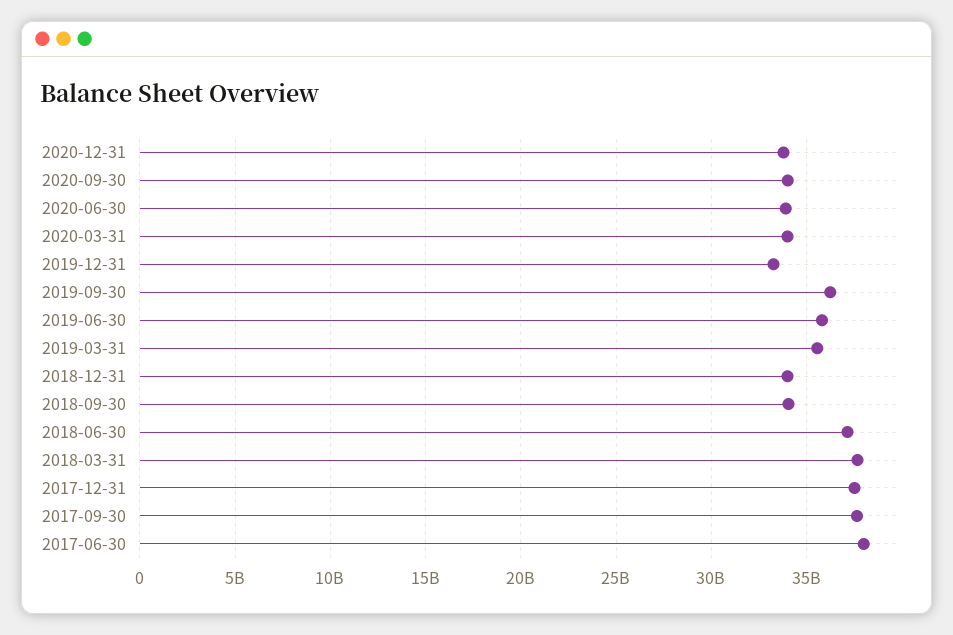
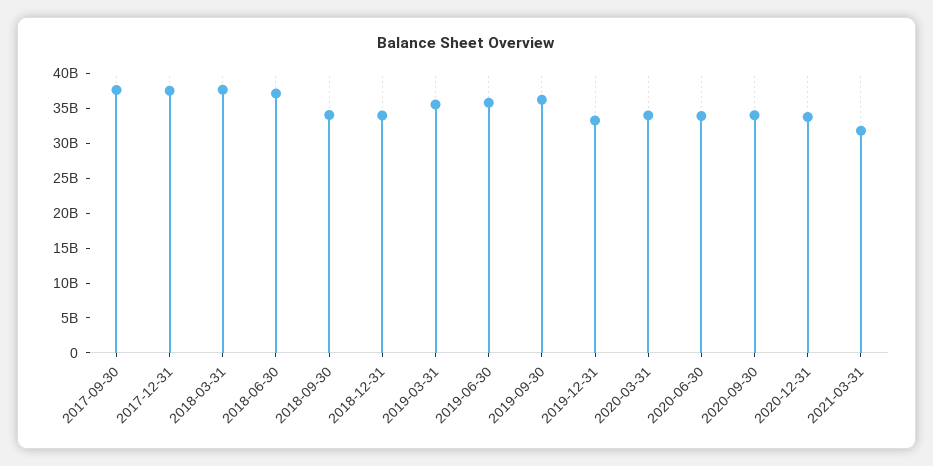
2017-06-30: 38000000000 -> none
2021-03-31: none -> 32500000000

